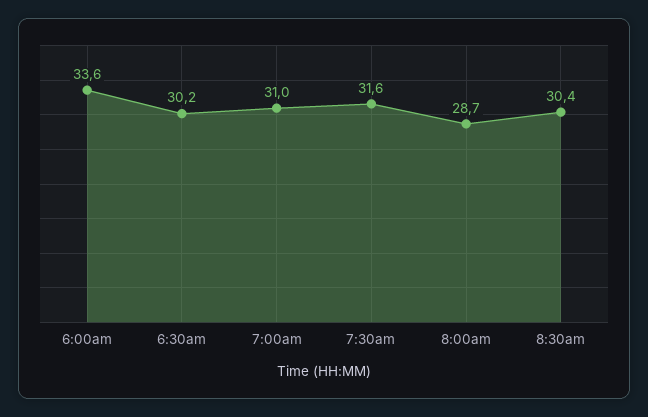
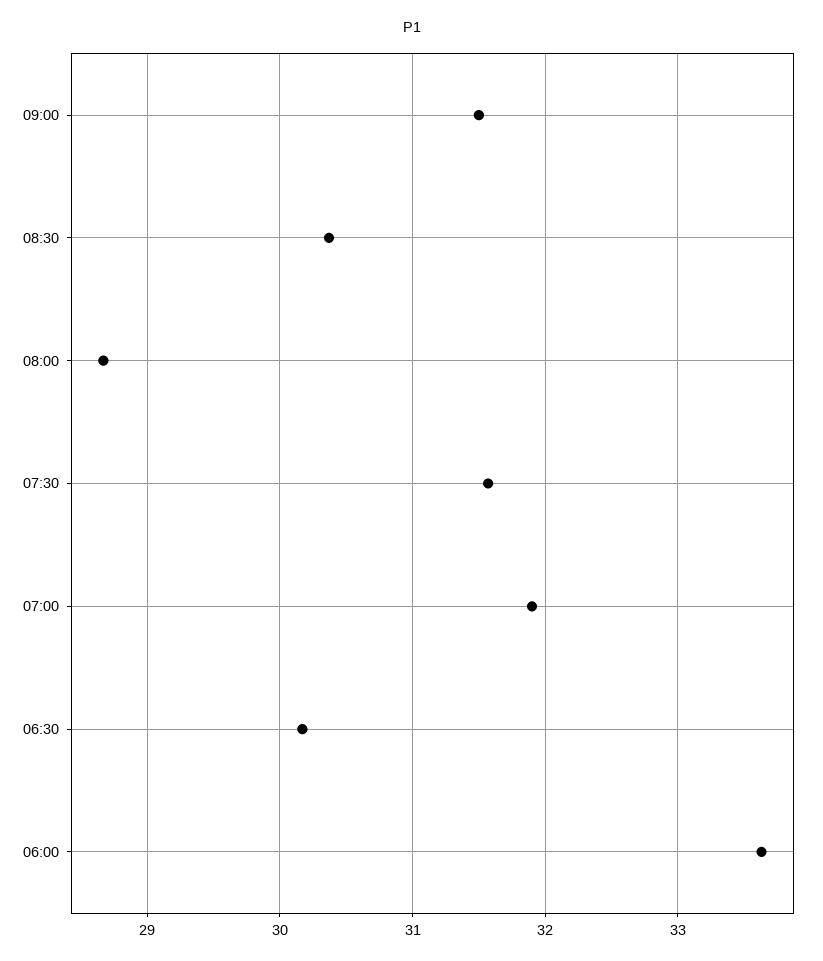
7:00am: 31 -> 31.9
09:00: none -> 31.5

